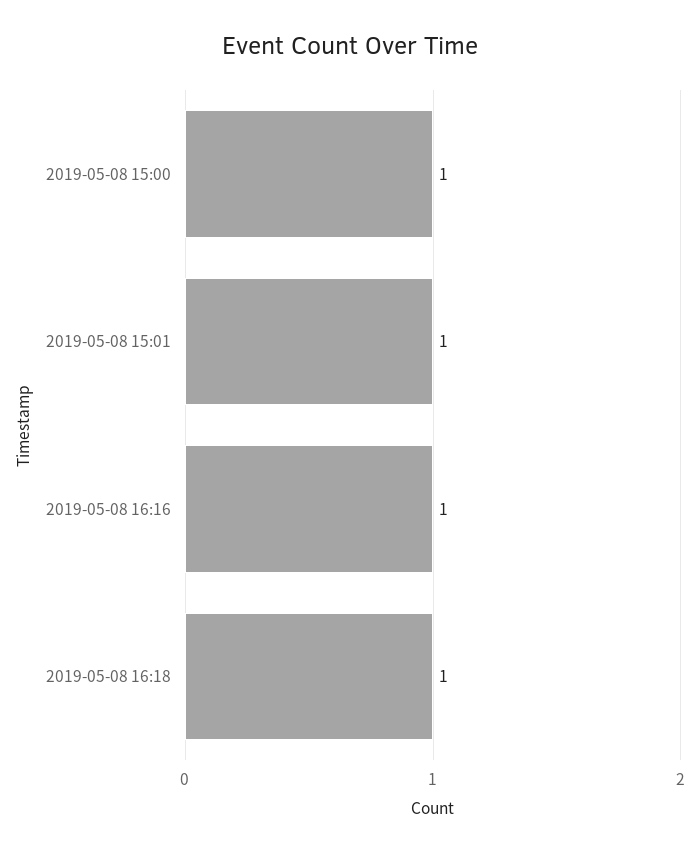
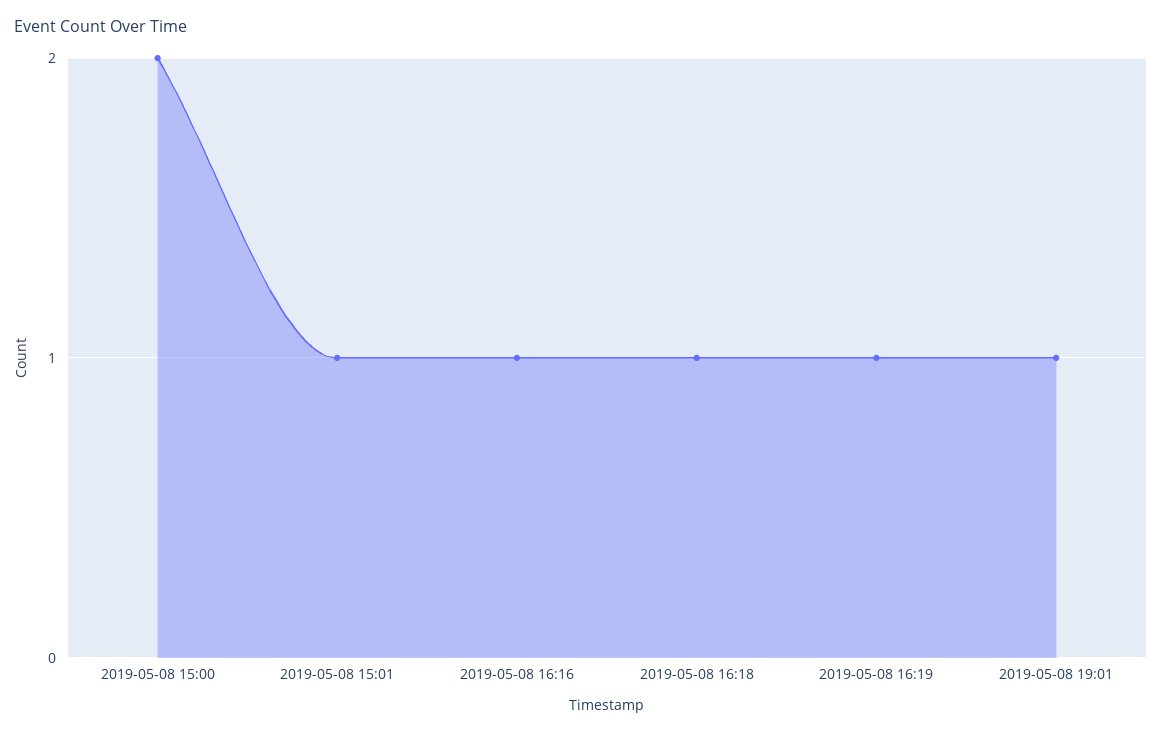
2019-05-08 15:00: 1 -> 2
2019-05-08 16:19: none -> 1
2019-05-08 19:01: none -> 1

